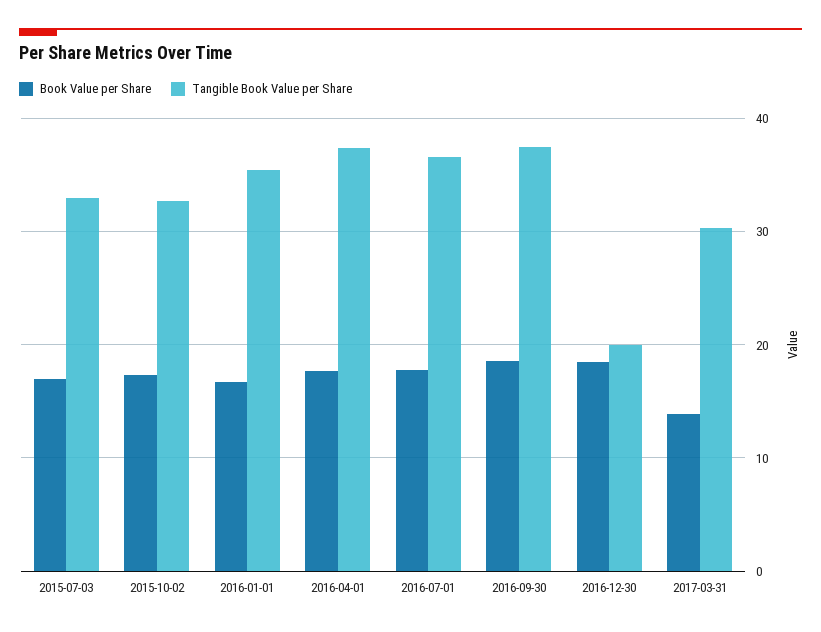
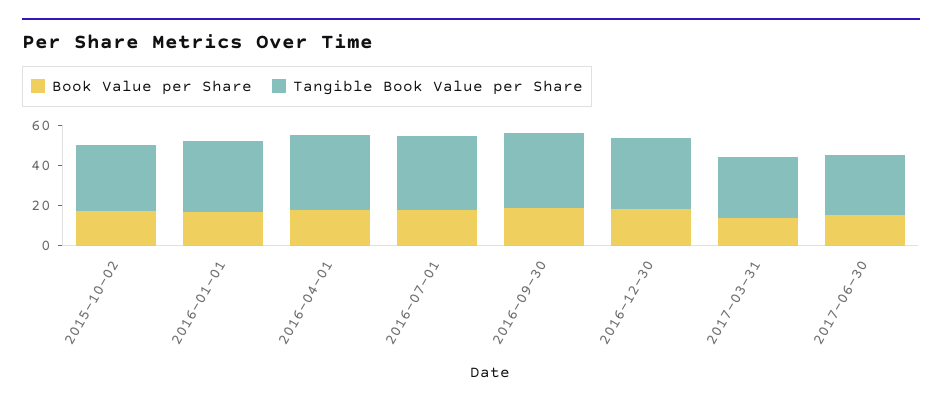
Book Value per Share, 2015-07-03: 17 -> none
Tangible Book Value per Share, 2015-07-03: 33 -> none
Tangible Book Value per Share, 2016-12-30: 20 -> 35
Book Value per Share, 2017-06-30: none -> 15
Tangible Book Value per Share, 2017-06-30: none -> 30

